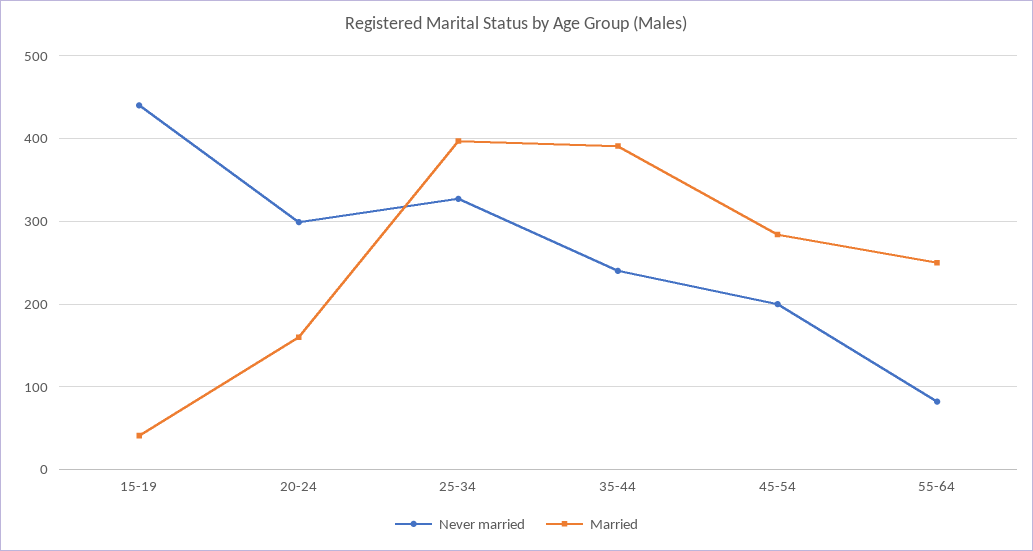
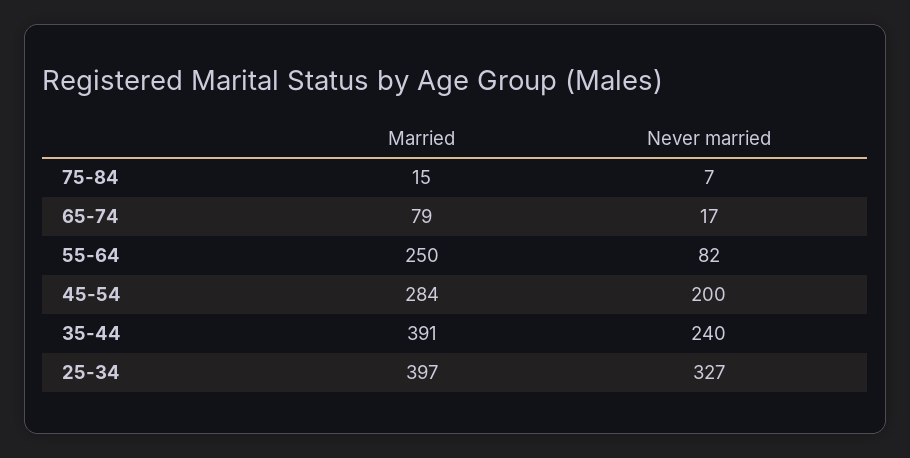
Never married, 15-19: 440 -> none
Married, 15-19: 40 -> none
Never married, 20-24: 300 -> none
Married, 20-24: 160 -> none
Married, 75-84: none -> 15
Never married, 75-84: none -> 7
Married, 65-74: none -> 79
Never married, 65-74: none -> 17

